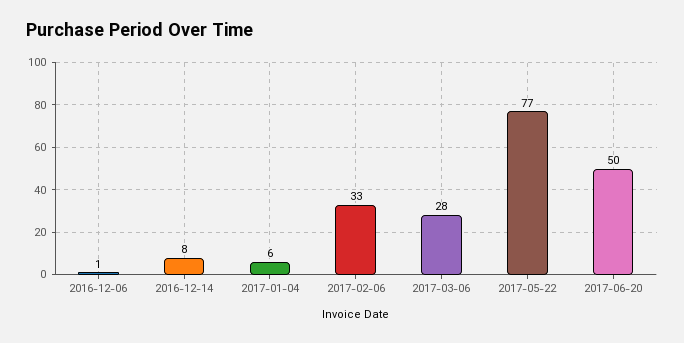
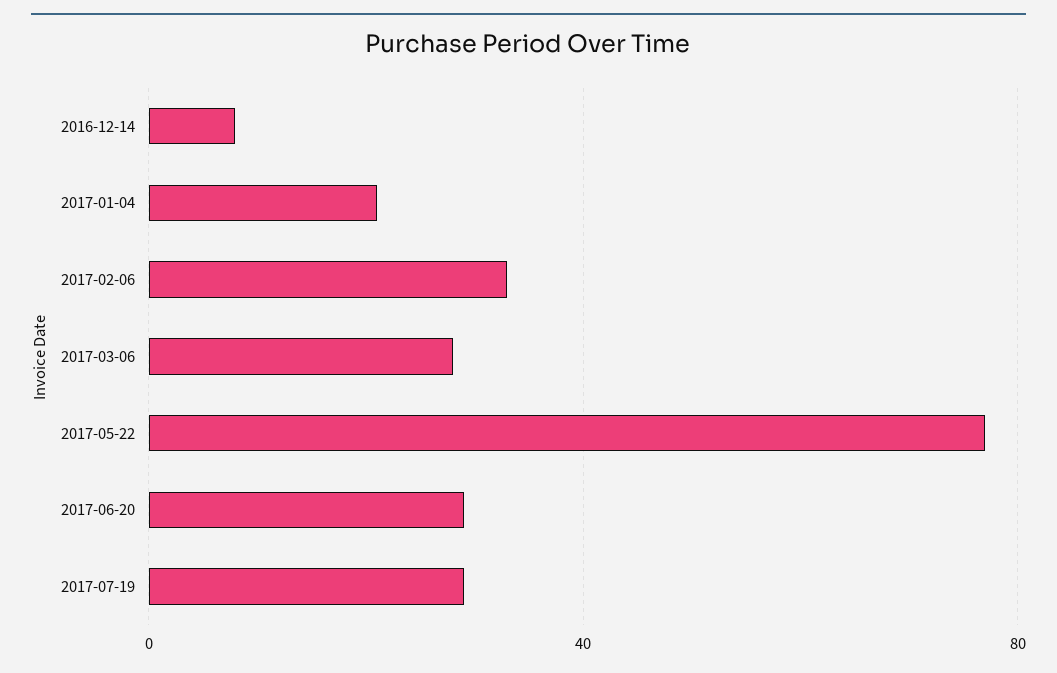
2016-12-06: 1 -> none
2017-01-04: 6 -> 20
2017-06-20: 50 -> 30
2017-07-19: none -> 30

